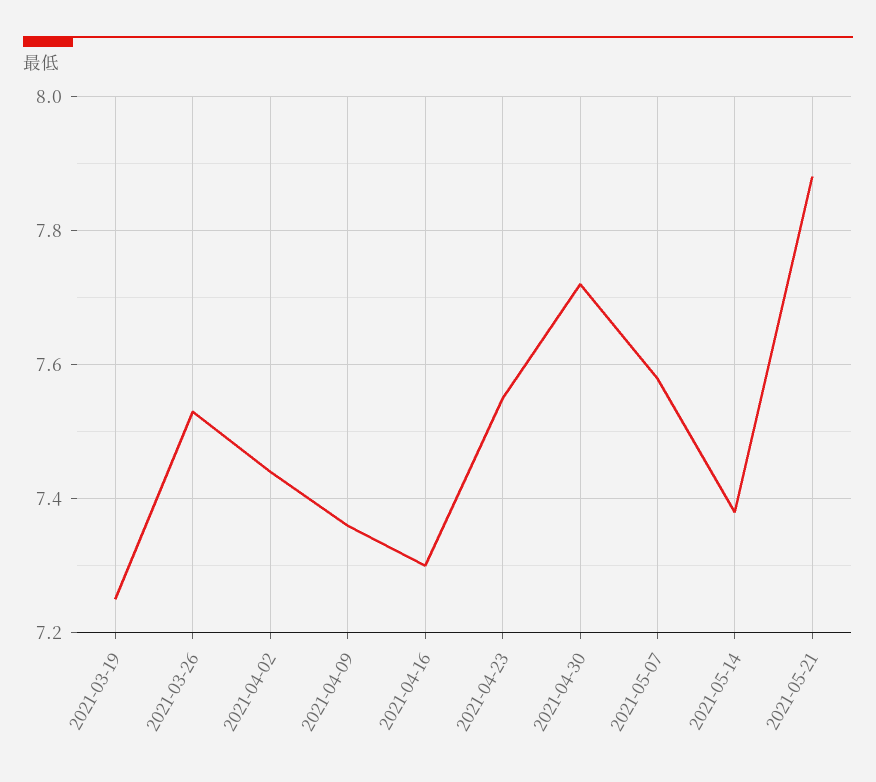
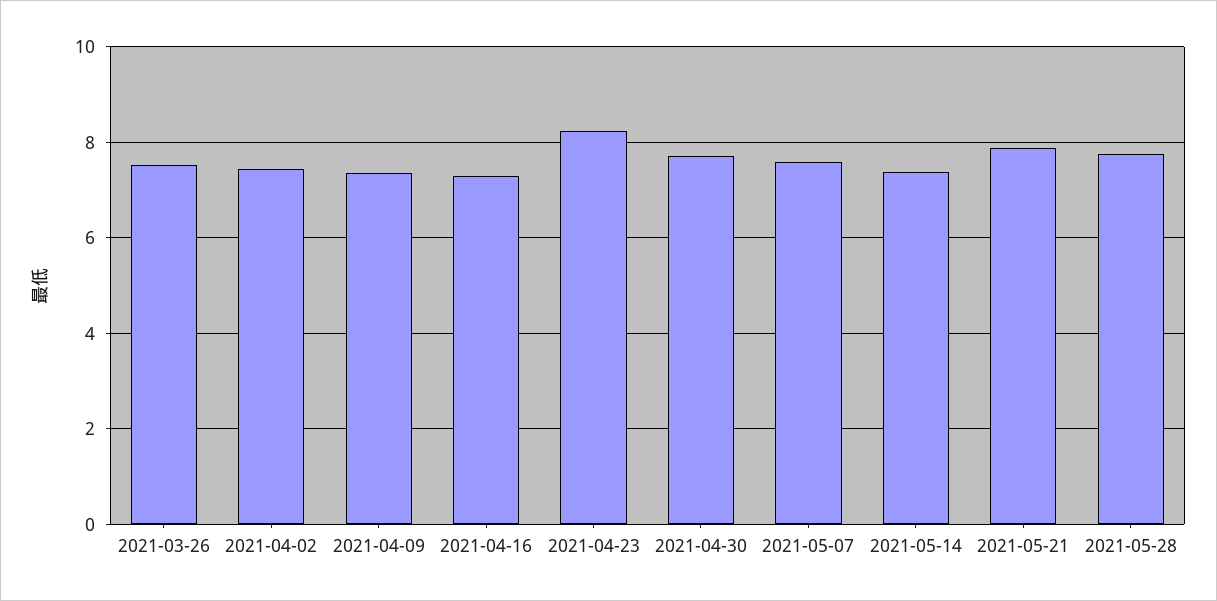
2021-03-19: 7.25 -> none
2021-04-23: 7.55 -> 8.2
2021-05-28: none -> 7.8

